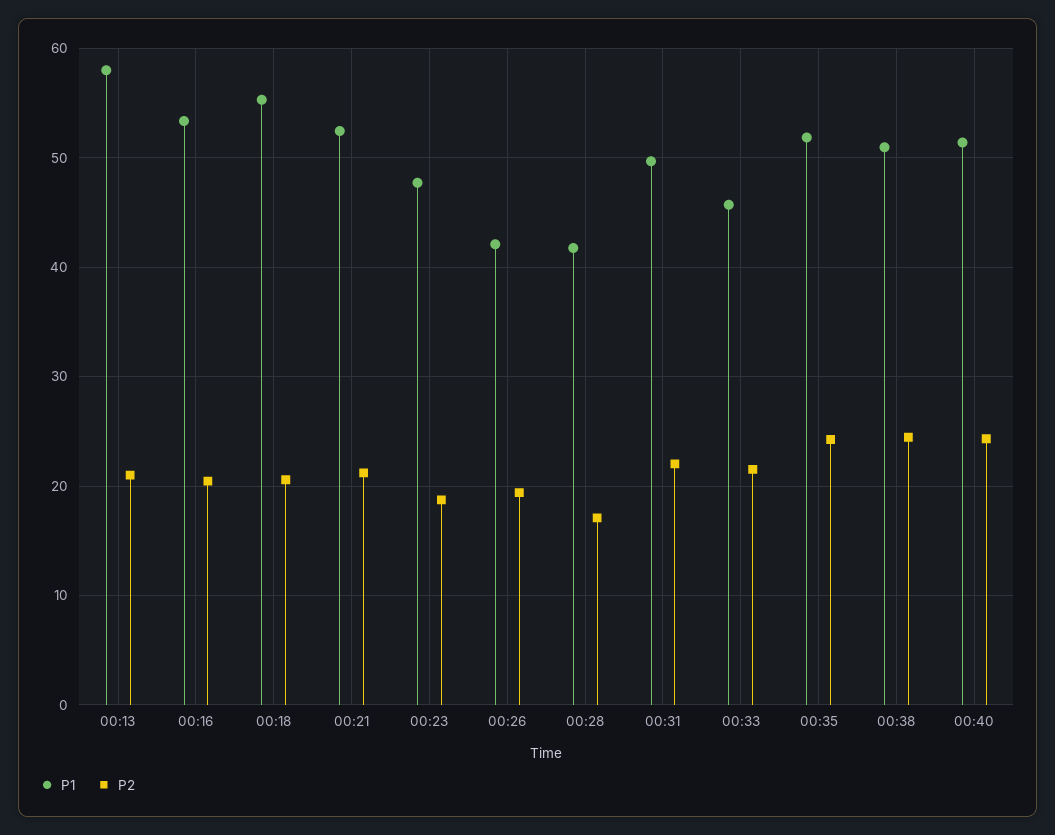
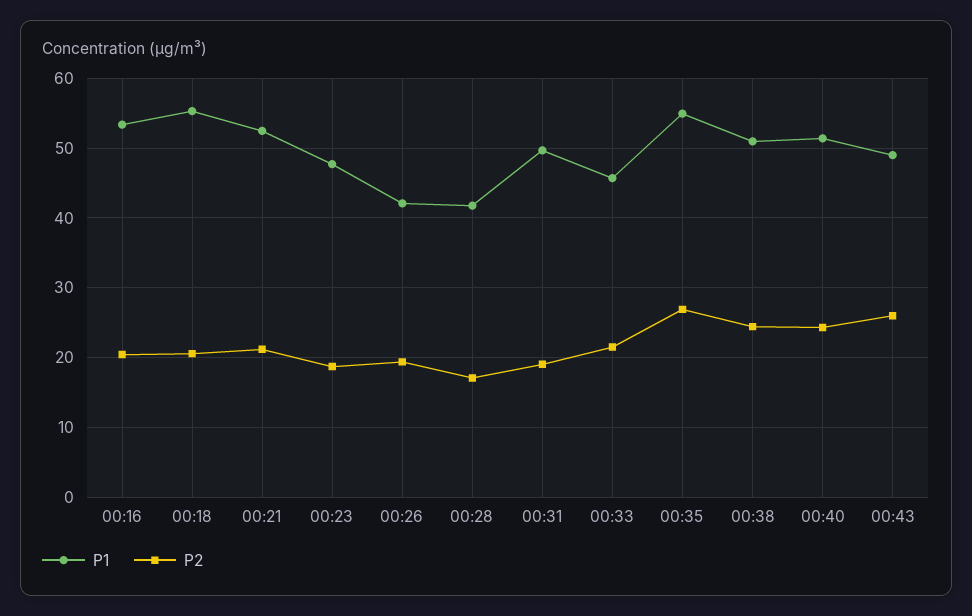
P1, 00:13: 58 -> none
P2, 00:13: 21 -> none
P2, 00:31: 22 -> 19
P1, 00:35: 52 -> 55
P2, 00:35: 24 -> 27
P1, 00:43: none -> 49
P2, 00:43: none -> 26

